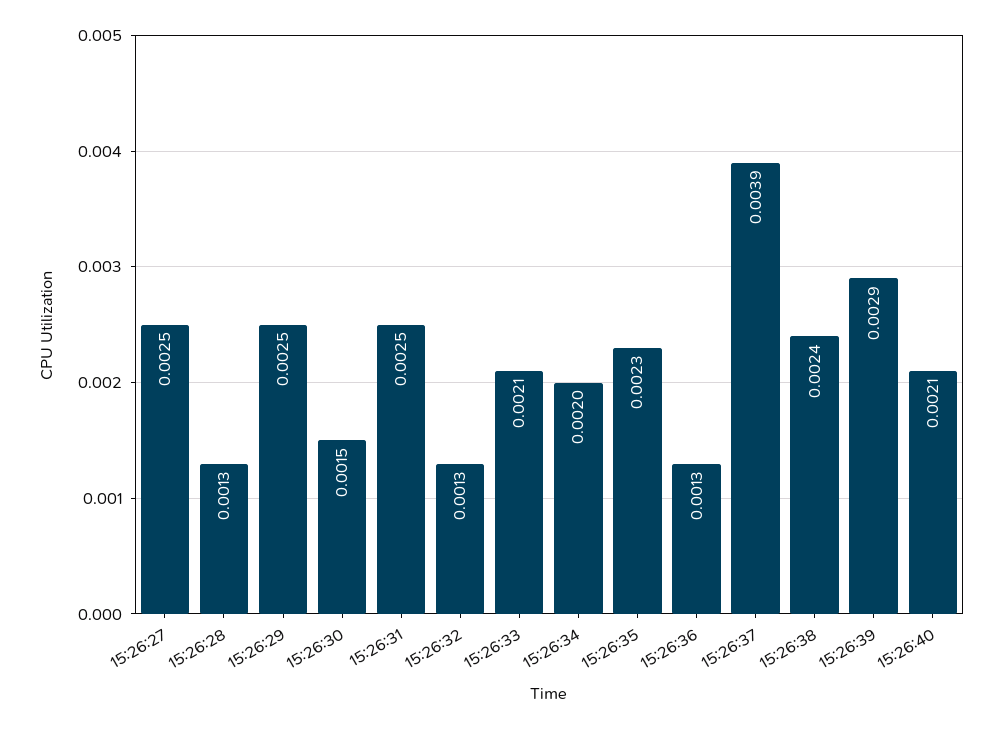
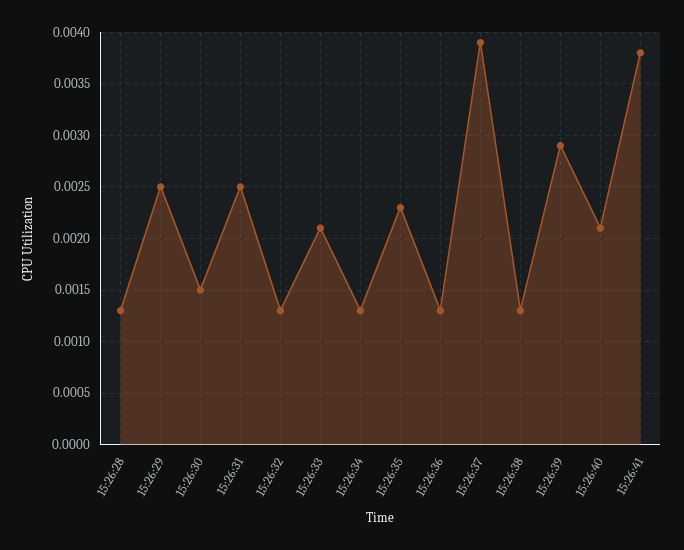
15:26:27: 0.0025 -> none
15:26:34: 0.002 -> 0.0013
15:26:38: 0.0024 -> 0.0013
15:26:41: none -> 0.0038

